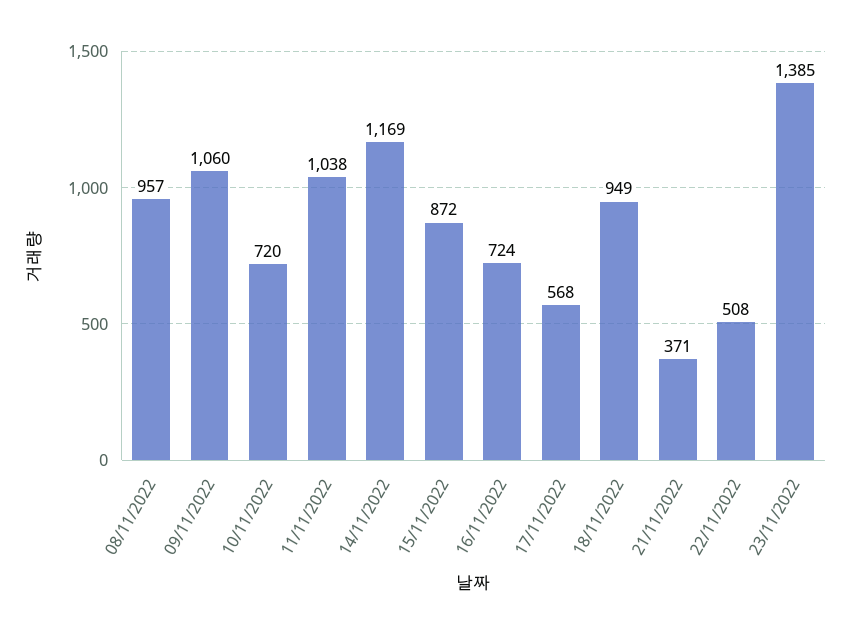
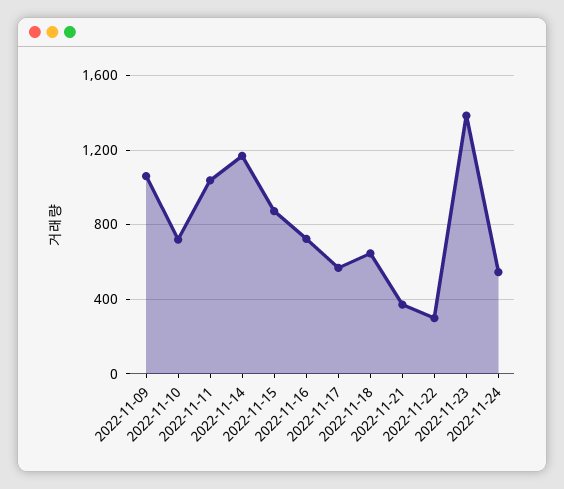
08/11/2022: 957 -> none
18/11/2022: 949 -> 650
22/11/2022: 508 -> 300
2022-11-24: none -> 550

